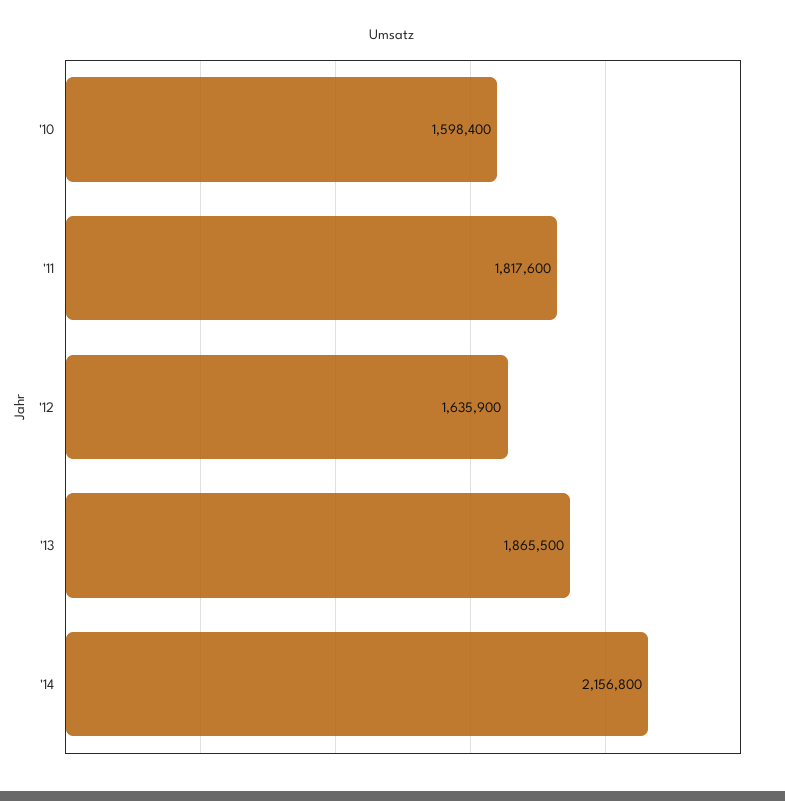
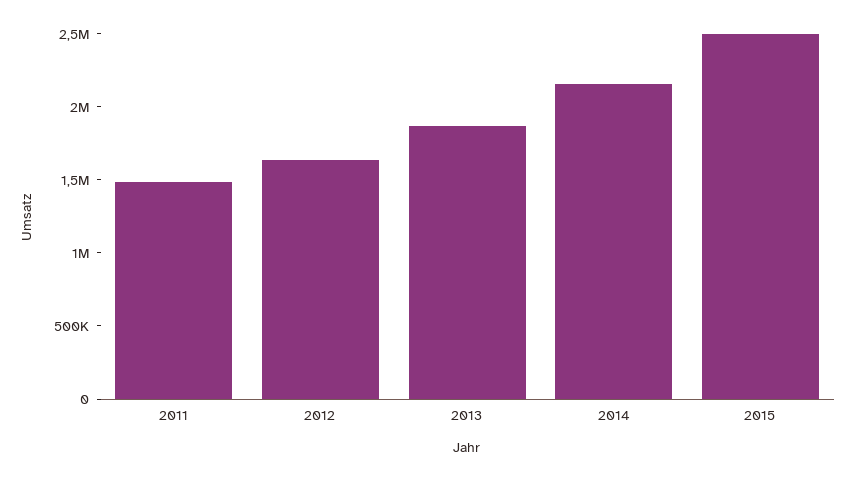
'10: 1598400 -> none
'11: 1817600 -> 1500000
2015: none -> 2500000

